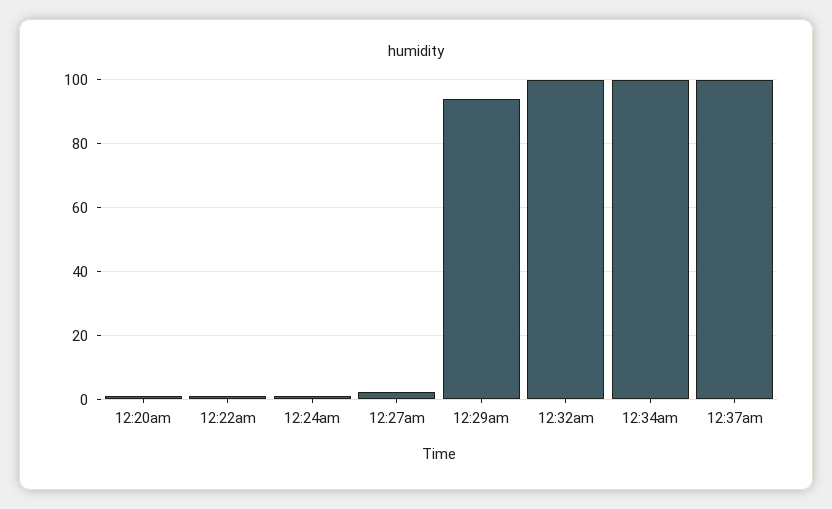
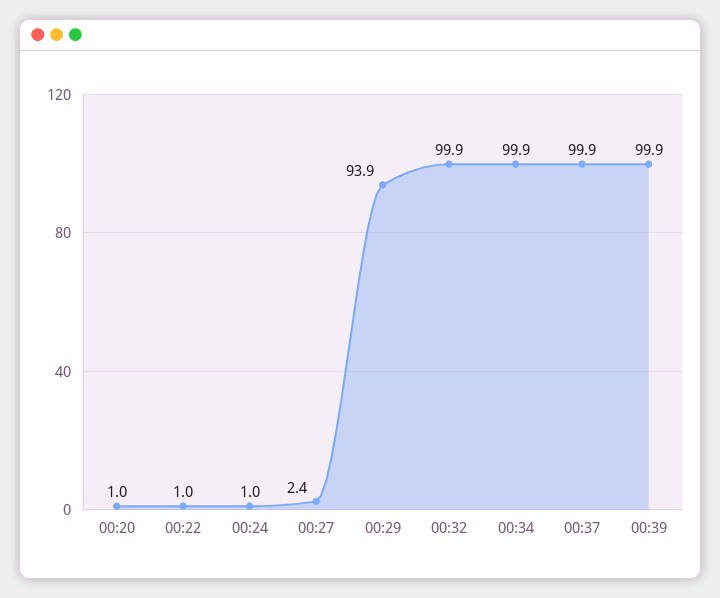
00:39: none -> 99.9

